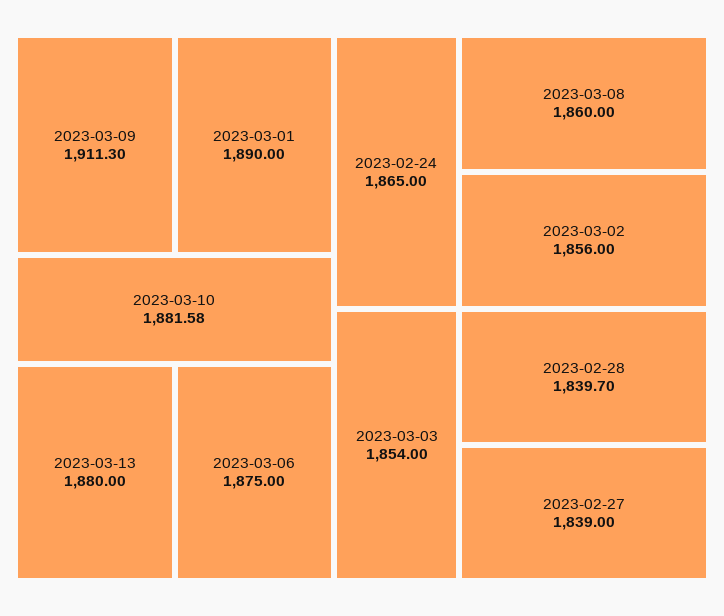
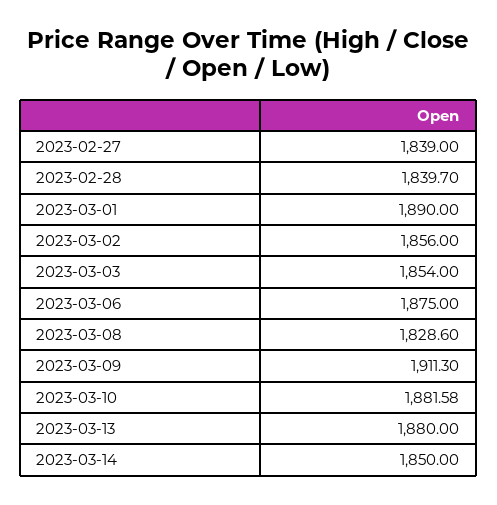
2023-02-24: 1865 -> none
2023-03-08: 1860 -> 1828.6
2023-03-14: none -> 1850

